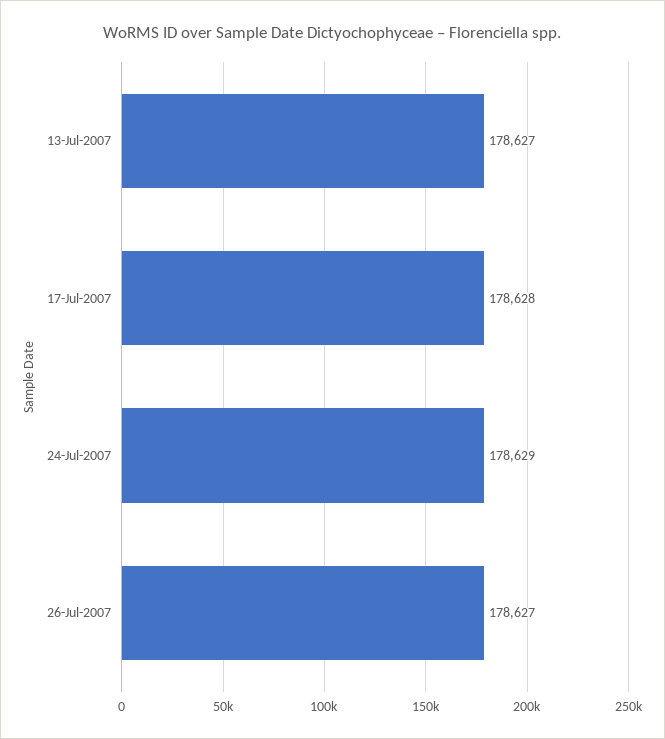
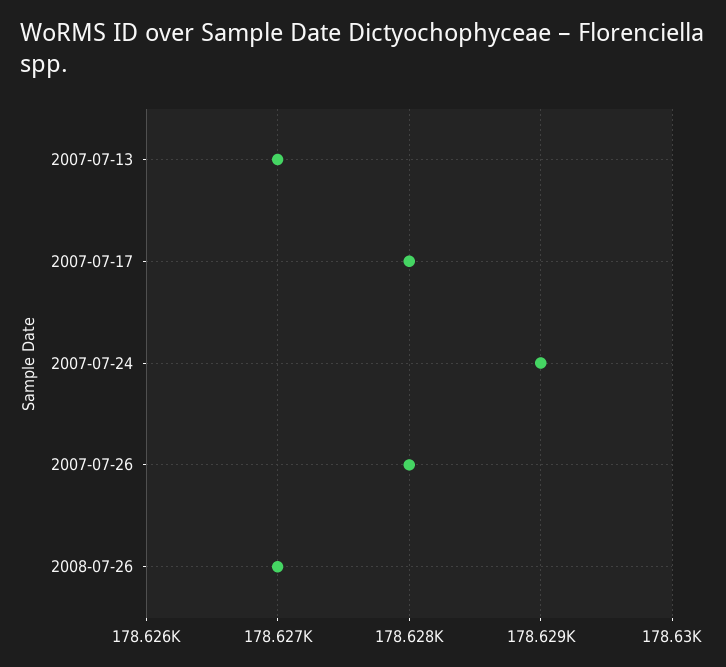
26-Jul-2007: 178627 -> 178628
2008-07-26: none -> 178627

